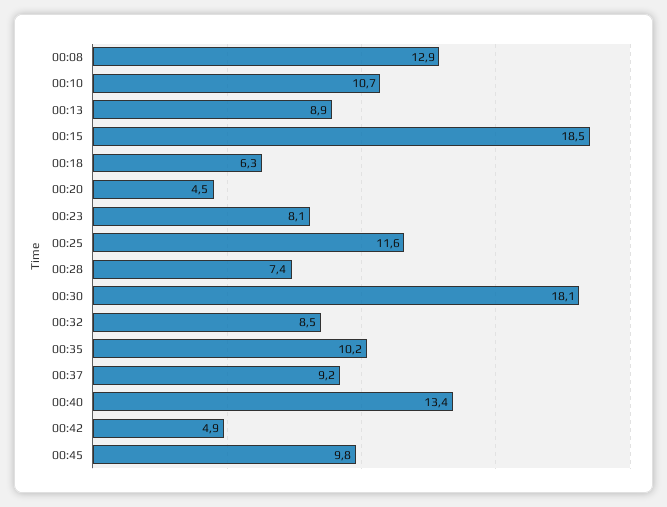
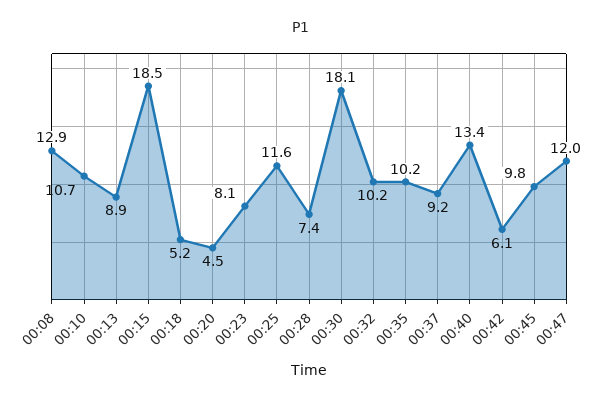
00:18: 6.3 -> 5.2
00:32: 8.5 -> 10.2
00:42: 4.9 -> 6.1
00:47: none -> 12

